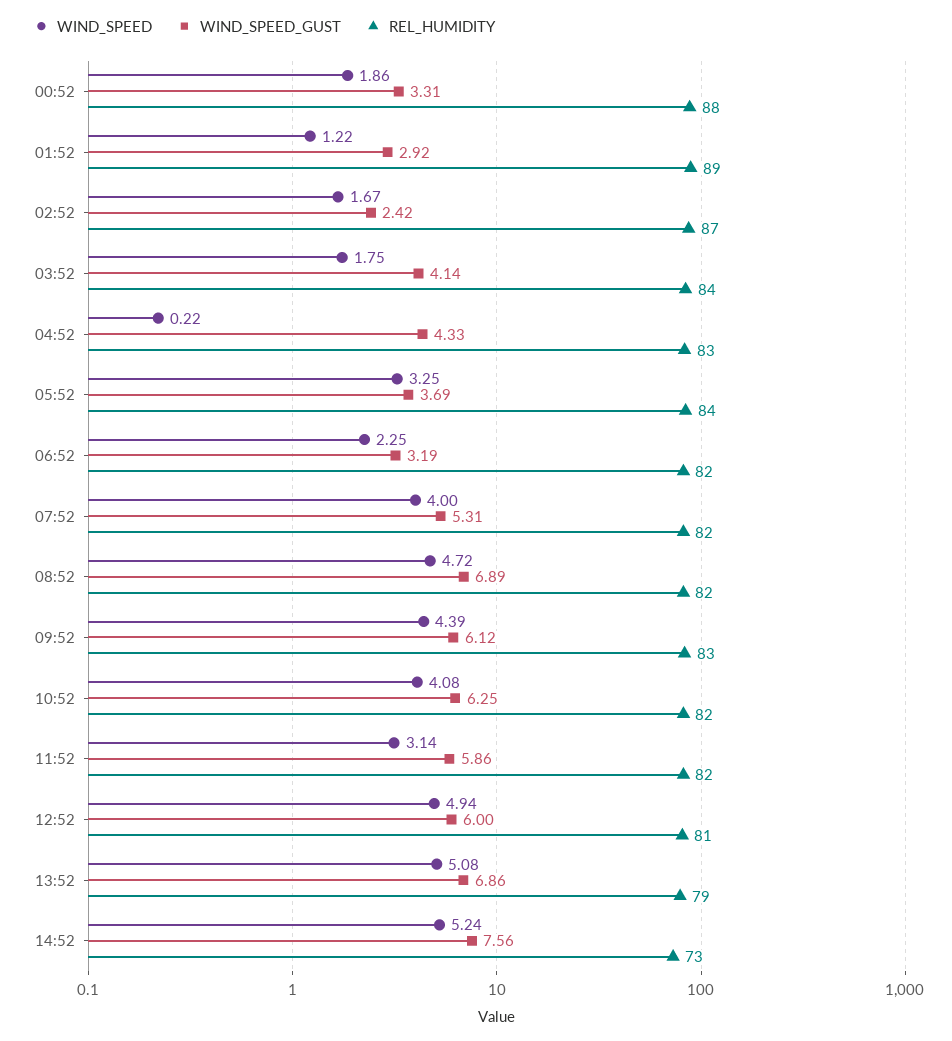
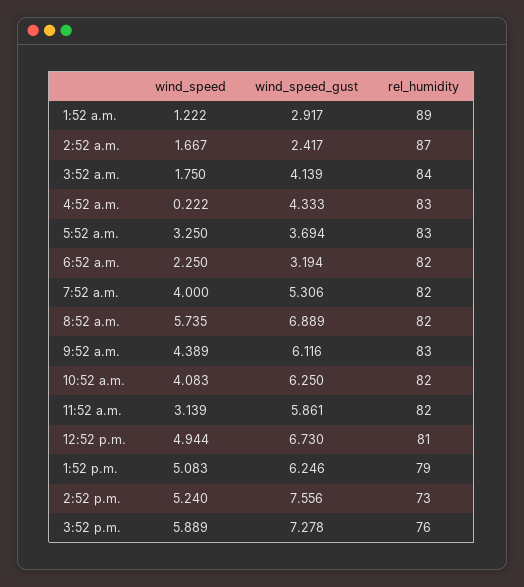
WIND_SPEED, 00:52: 1.86 -> none
WIND_SPEED_GUST, 00:52: 3.31 -> none
REL_HUMIDITY, 00:52: 88 -> none
REL_HUMIDITY, 05:52: 84 -> 83
WIND_SPEED, 08:52: 4.72 -> 5.735
WIND_SPEED_GUST, 12:52: 6 -> 6.73
WIND_SPEED_GUST, 13:52: 6.86 -> 6.246
WIND_SPEED, 3:52 p.m.: none -> 5.889
WIND_SPEED_GUST, 3:52 p.m.: none -> 7.278
REL_HUMIDITY, 3:52 p.m.: none -> 76

